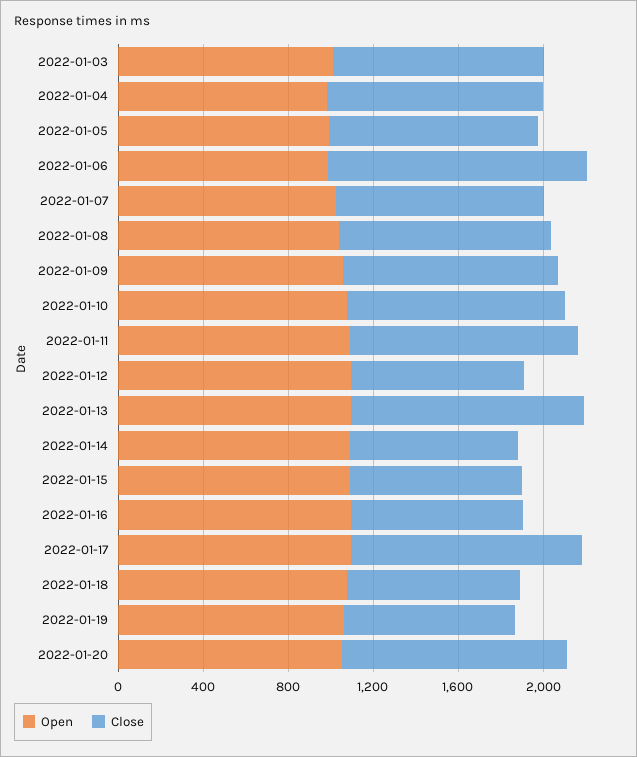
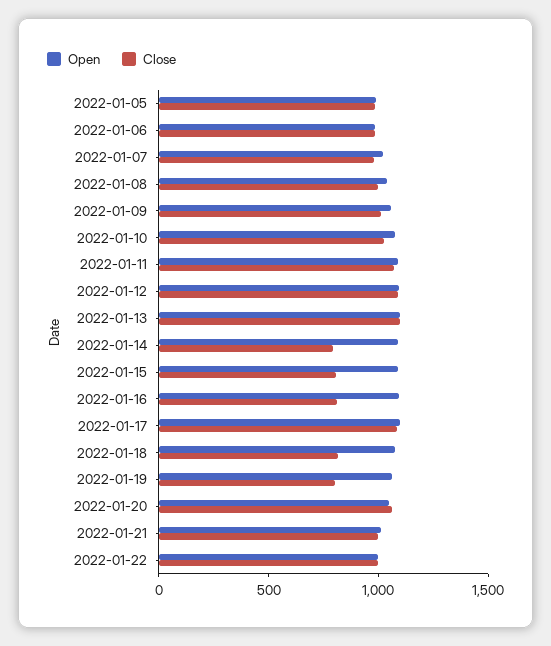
Open, 2022-01-03: 1000 -> none
Close, 2022-01-03: 1000 -> none
Open, 2022-01-04: 1000 -> none
Close, 2022-01-04: 1000 -> none
Close, 2022-01-06: 1200 -> 1000
Close, 2022-01-12: 800 -> 1100
Open, 2022-01-21: none -> 1000
Close, 2022-01-21: none -> 1000
Open, 2022-01-22: none -> 1000
Close, 2022-01-22: none -> 1000

